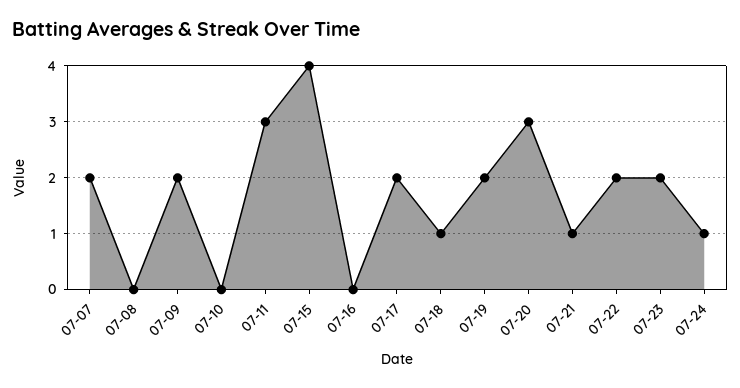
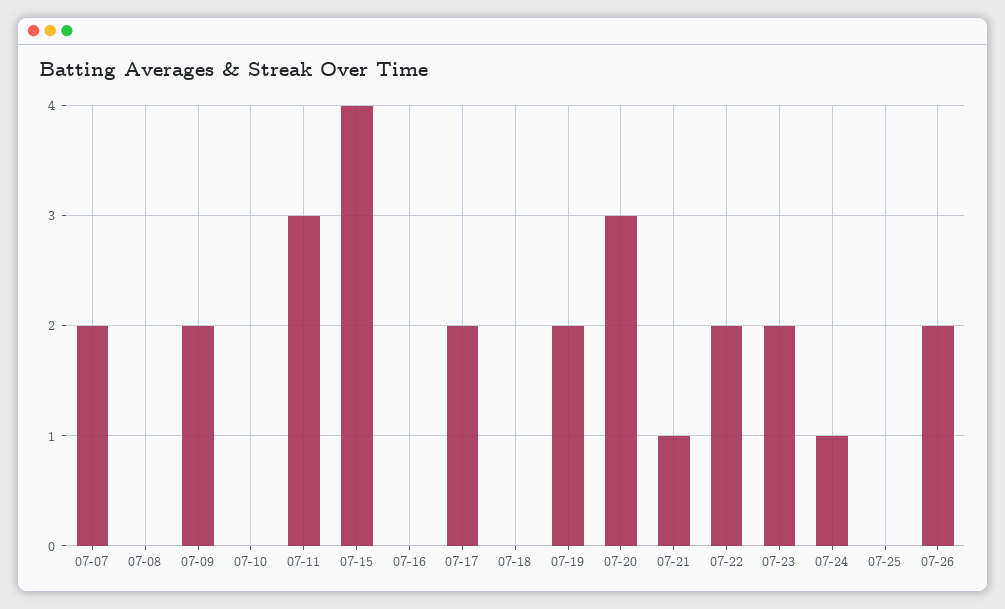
07-18: 1 -> 0
07-25: none -> 0
07-26: none -> 2

